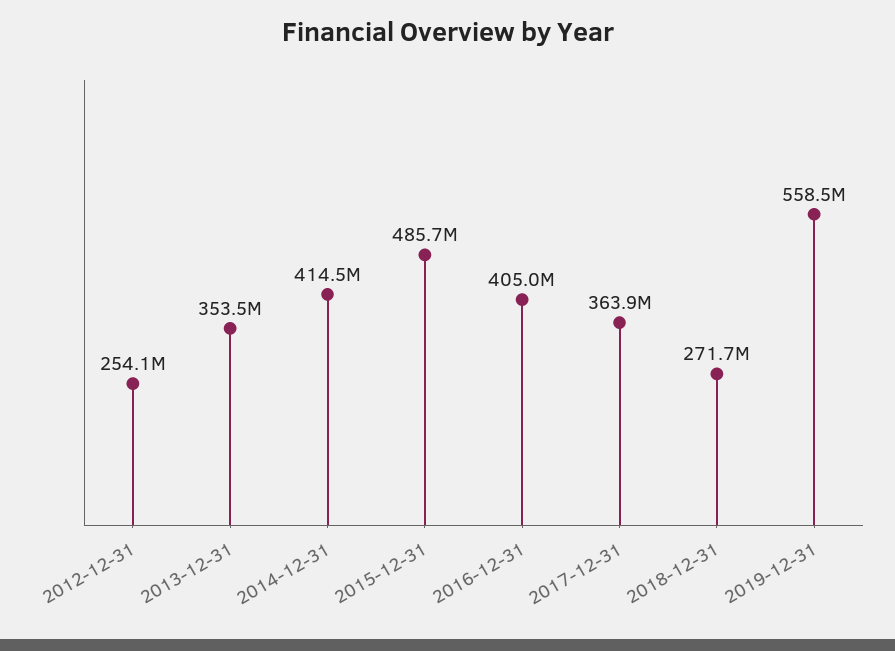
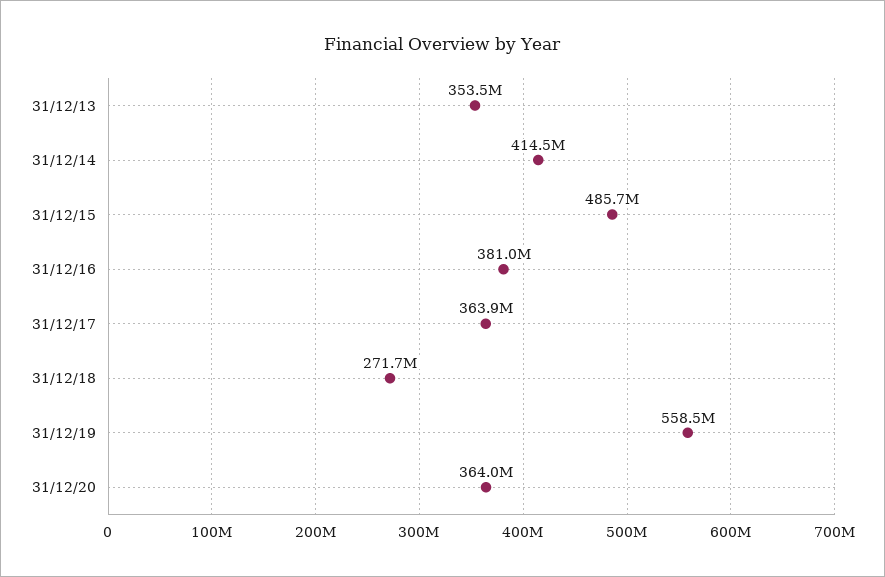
2012-12-31: 254100000 -> none
2016-12-31: 405000000 -> 381000000
31/12/20: none -> 364000000

